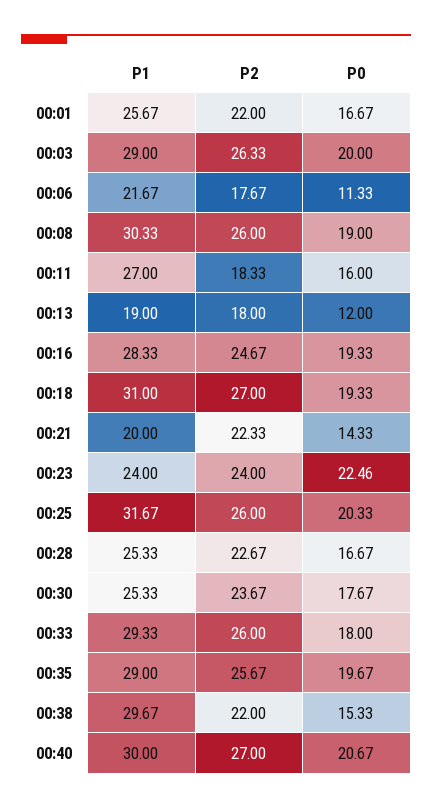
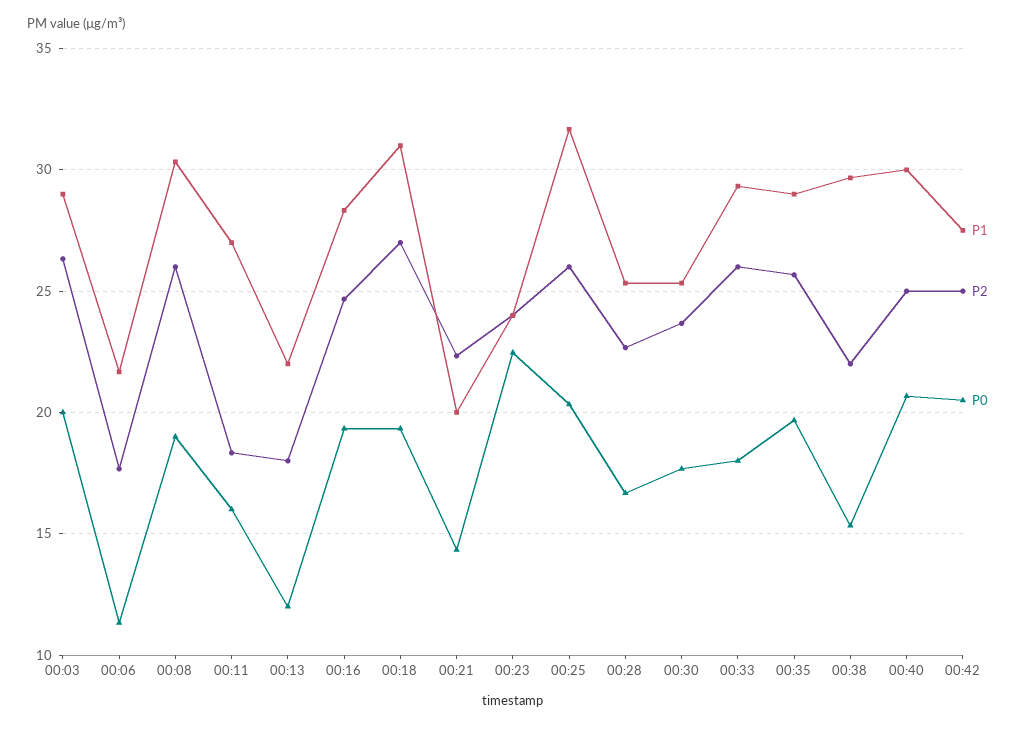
P1, 00:01: 25.67 -> none
P2, 00:01: 22 -> none
P0, 00:01: 16.67 -> none
P1, 00:13: 19 -> 22
P2, 00:40: 27 -> 25
P1, 00:42: none -> 27.5
P2, 00:42: none -> 25
P0, 00:42: none -> 20.5

